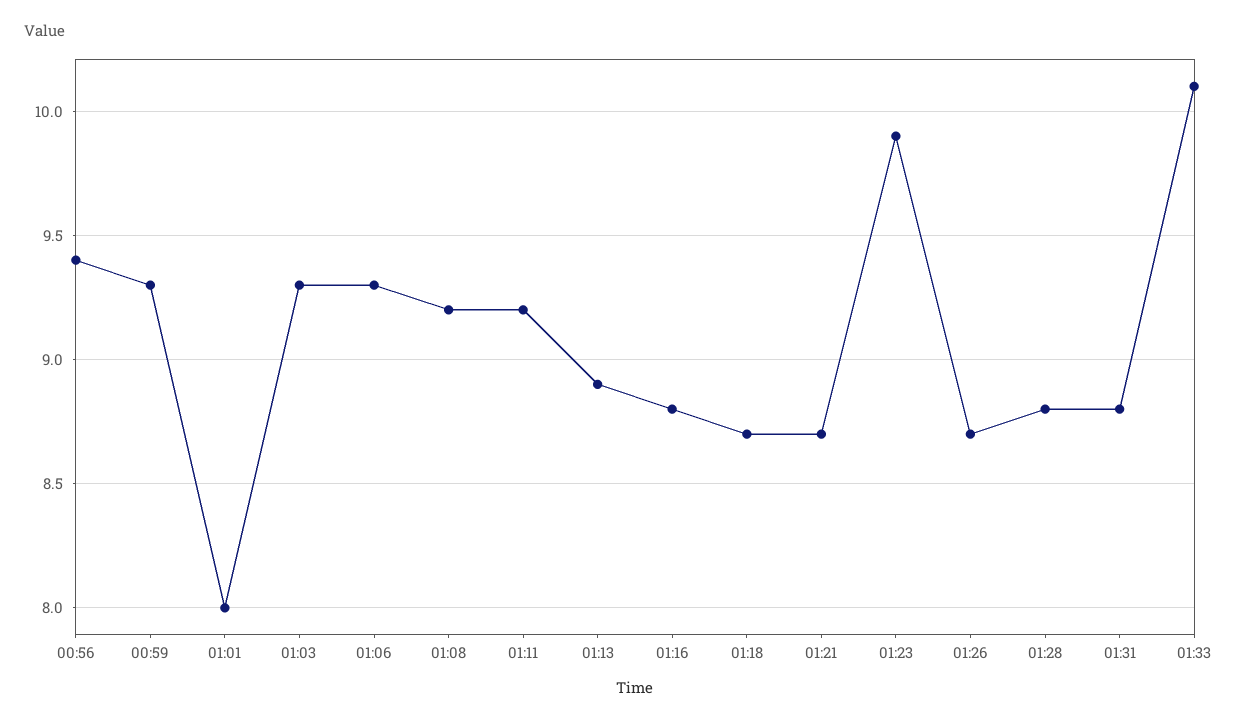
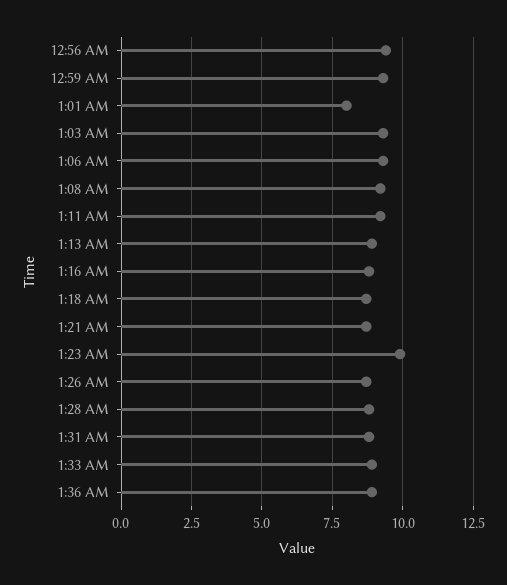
01:33: 10.1 -> 9
1:36 AM: none -> 9

